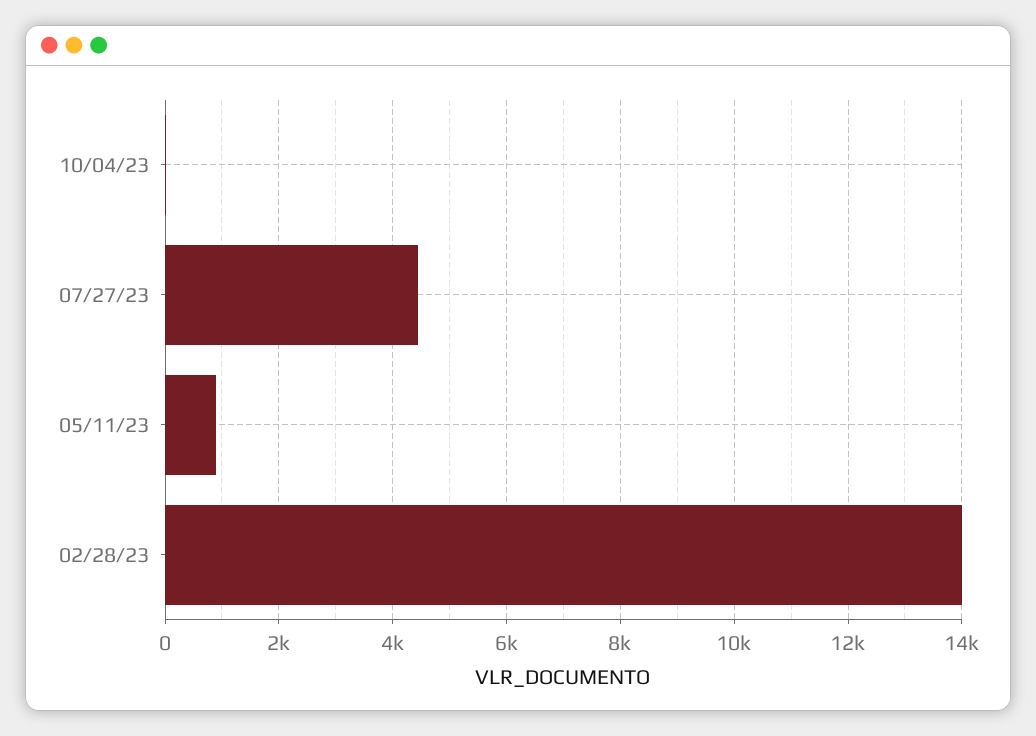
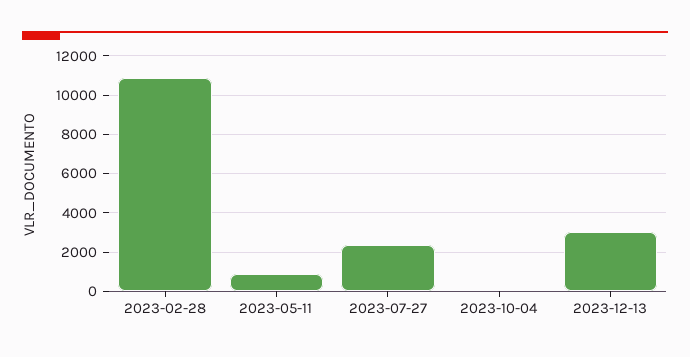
07/27/23: 4400 -> 2500
02/28/23: 14000 -> 11000
2023-12-13: none -> 3000

